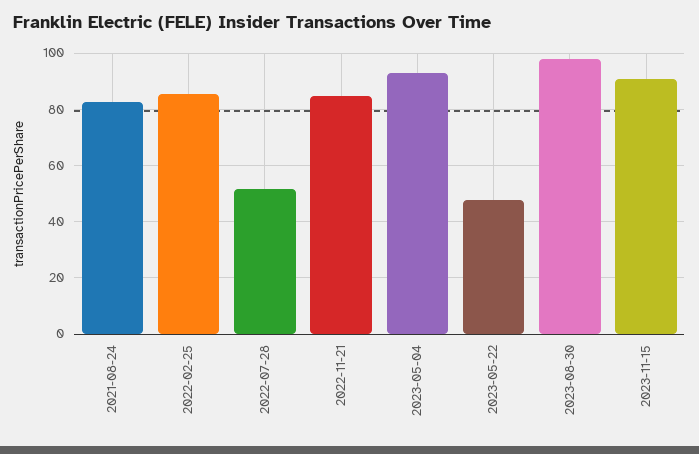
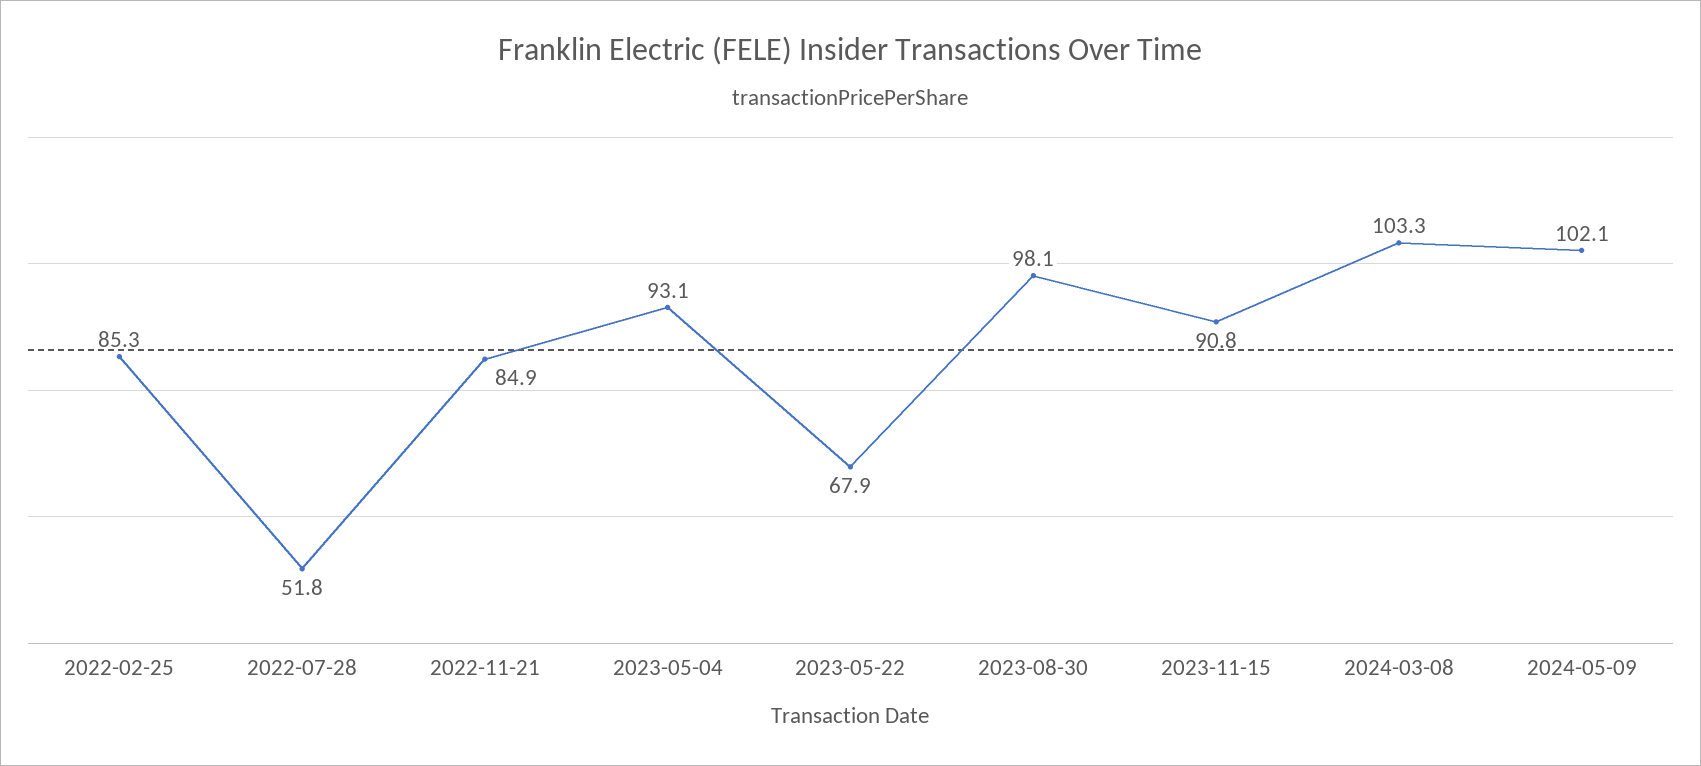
2021-08-24: 82.5 -> none
2023-05-22: 47.5 -> 67.9
2024-03-08: none -> 103.3
2024-05-09: none -> 102.1

